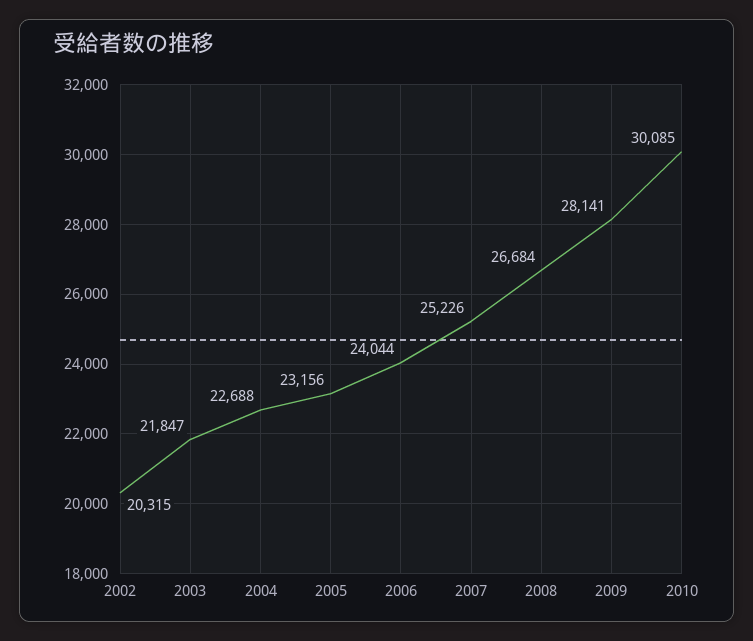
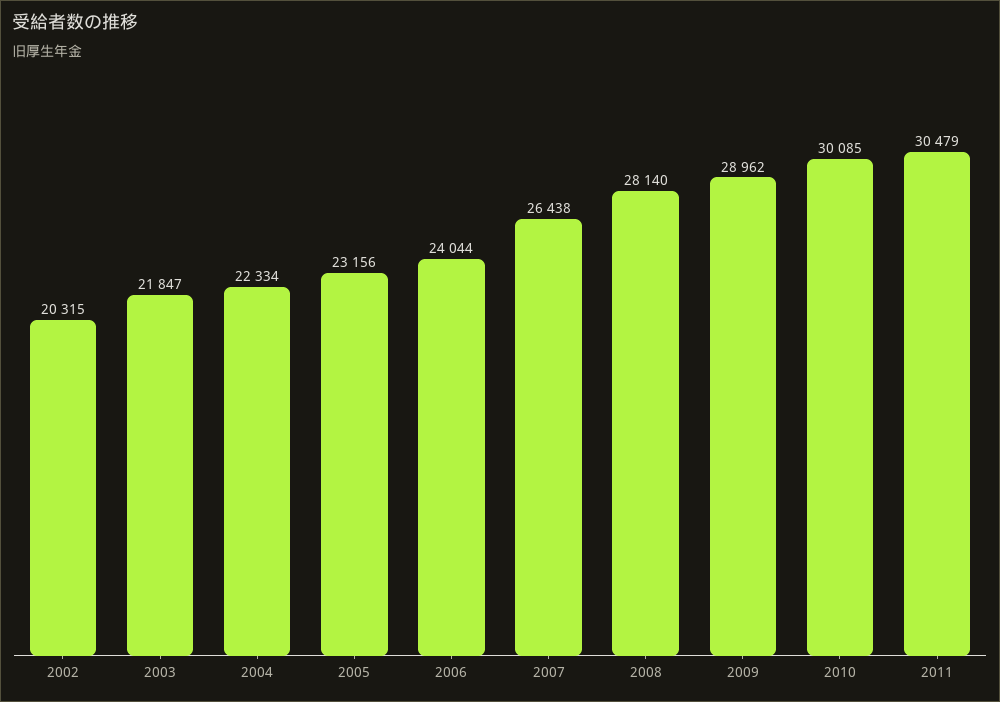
2004: 22688 -> 22334
2007: 25226 -> 26438
2008: 26684 -> 28140
2009: 28141 -> 28962
2011: none -> 30479

